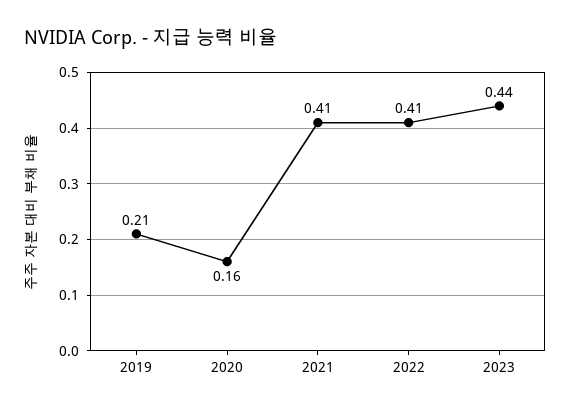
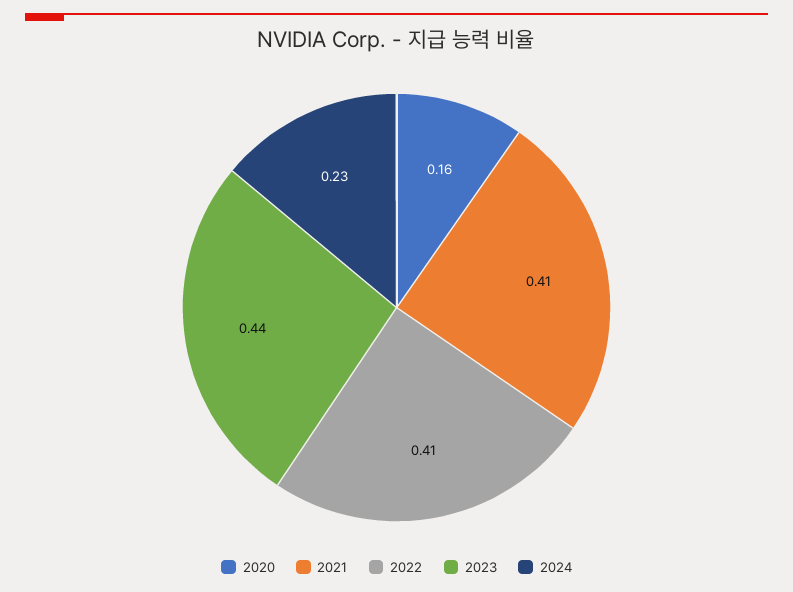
2019: 0.21 -> none
2024: none -> 0.23

